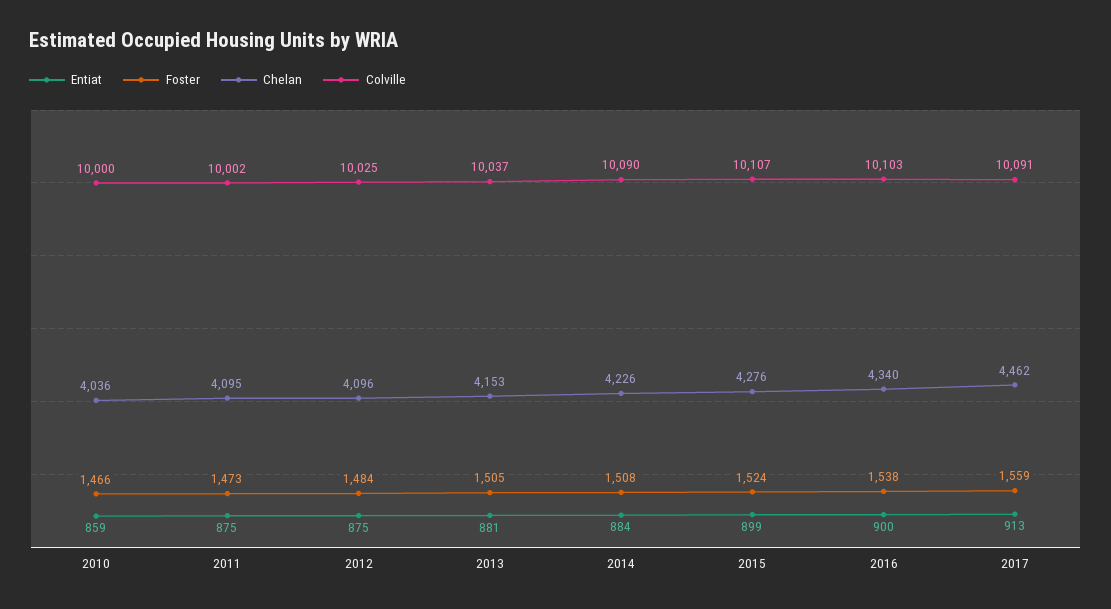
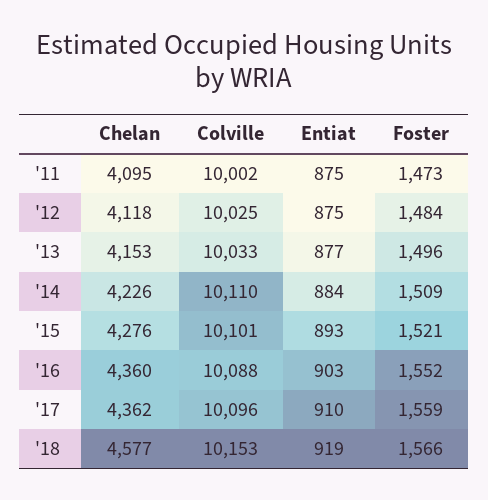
Entiat, 2010: 859 -> none
Foster, 2010: 1466 -> none
Chelan, 2010: 4036 -> none
Colville, 2010: 10000 -> none
Chelan, 2012: 4096 -> 4118
Entiat, 2013: 881 -> 877
Foster, 2013: 1505 -> 1496
Colville, 2013: 10037 -> 10033
Foster, 2014: 1508 -> 1509
Colville, 2014: 10090 -> 10110
Entiat, 2015: 899 -> 893
Foster, 2015: 1524 -> 1521
Colville, 2015: 10107 -> 10101
Entiat, 2016: 900 -> 903
Foster, 2016: 1538 -> 1552
Chelan, 2016: 4340 -> 4360
Colville, 2016: 10103 -> 10088
Entiat, 2017: 913 -> 910
Chelan, 2017: 4462 -> 4362
Colville, 2017: 10091 -> 10096
Chelan, '18: none -> 4577
Colville, '18: none -> 10153
Entiat, '18: none -> 919
Foster, '18: none -> 1566

